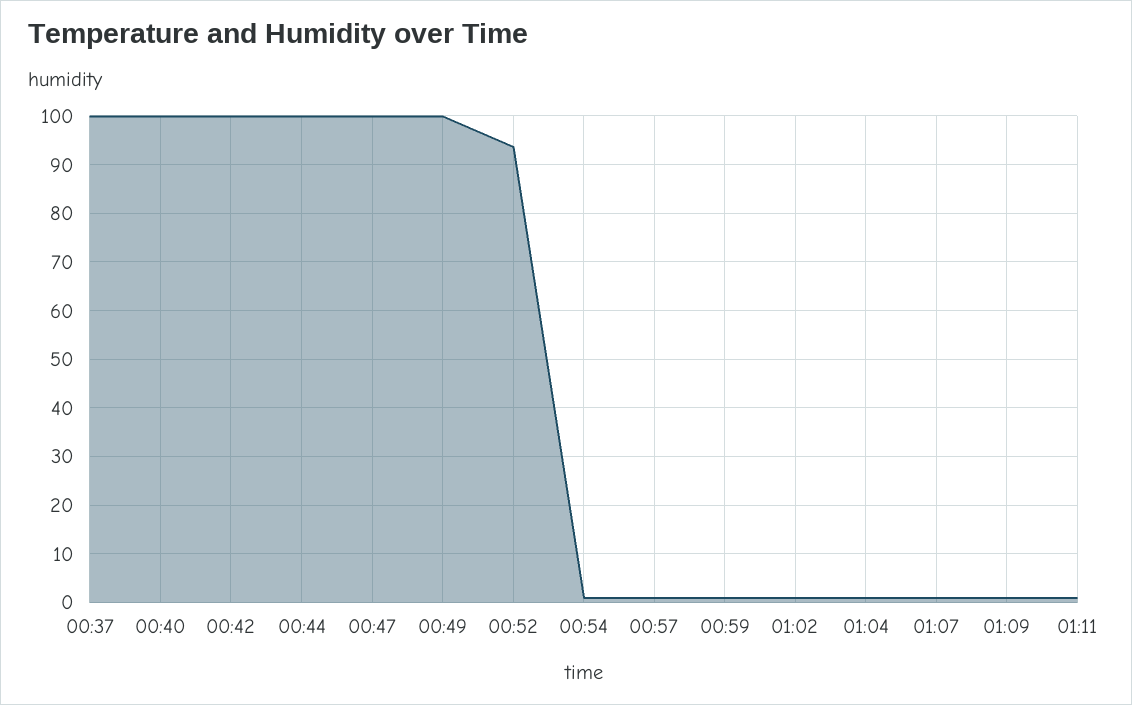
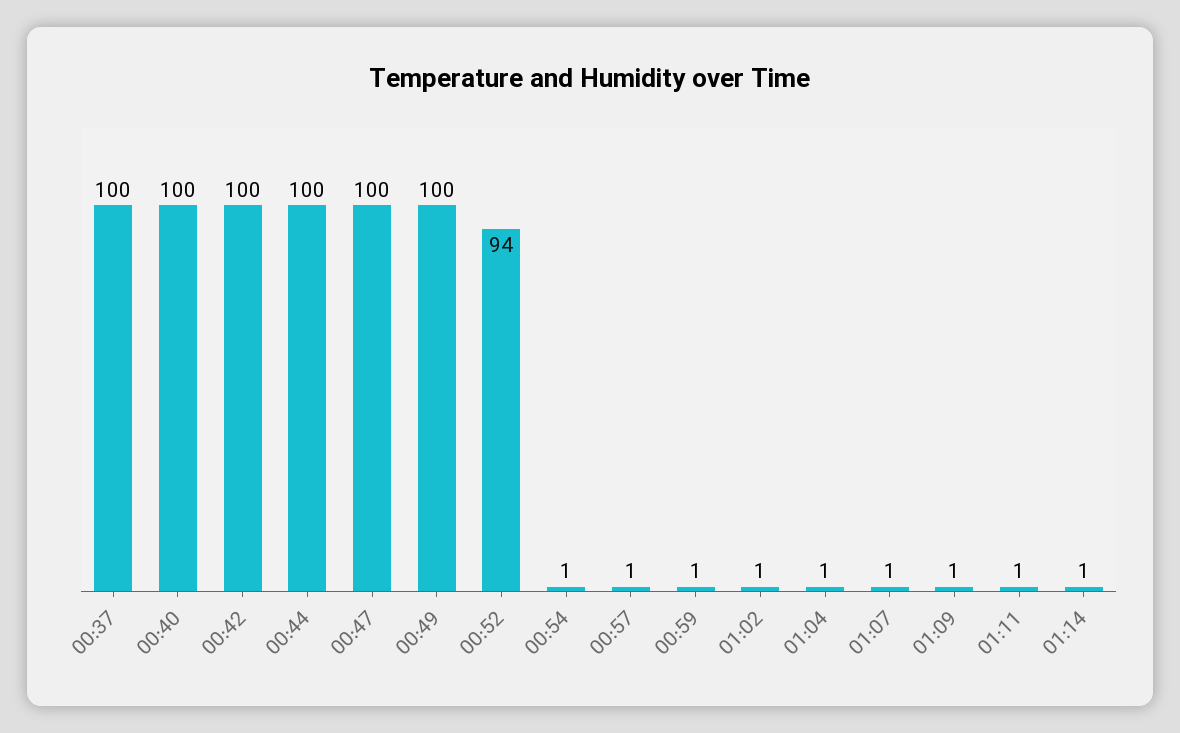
01:14: none -> 1

